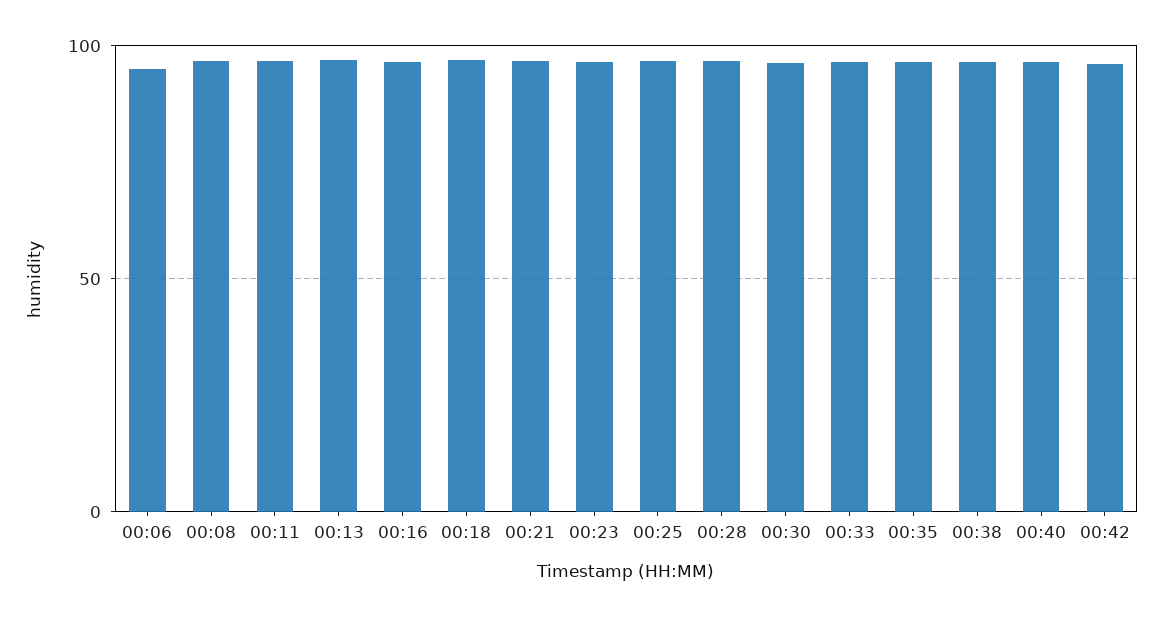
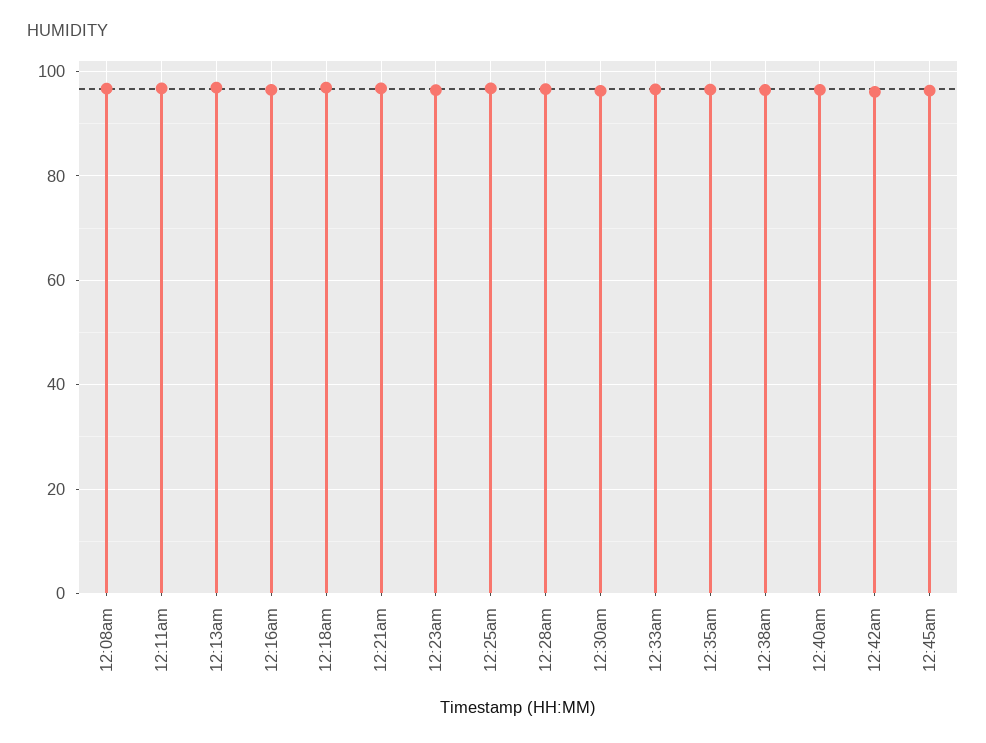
00:06: 95 -> none
12:45am: none -> 96

